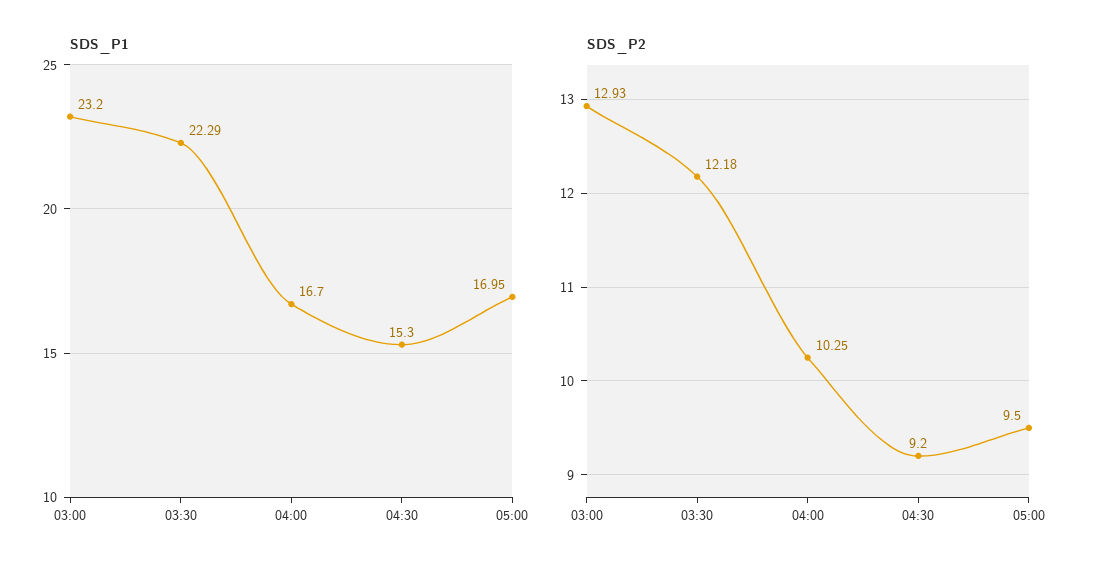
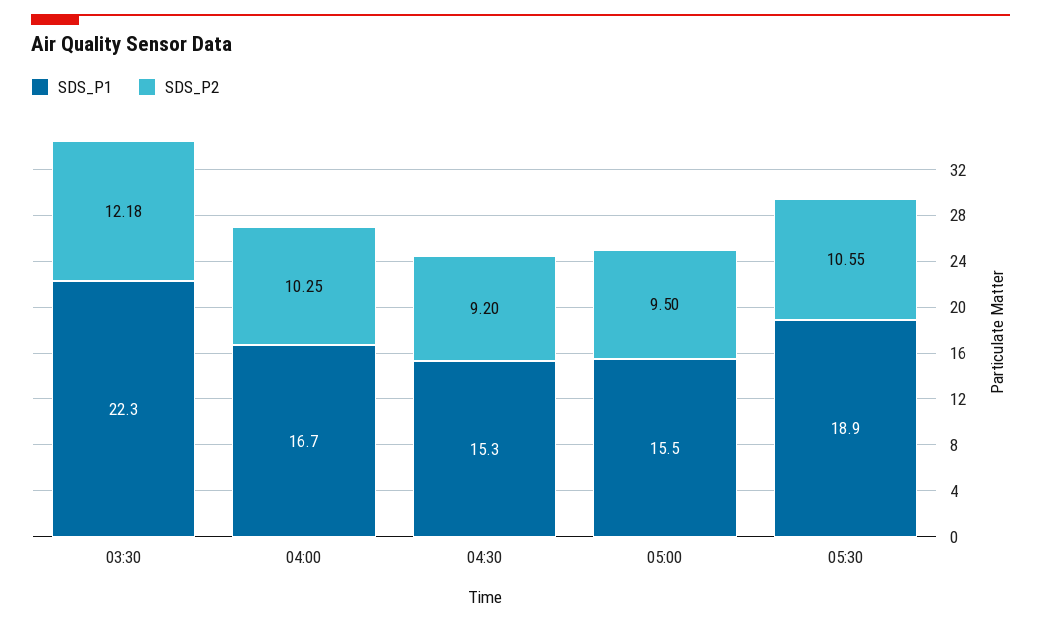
SDS_P1, 03:00: 23.2 -> none
SDS_P1, 05:00: 16.95 -> 15.5
SDS_P2, 03:00: 12.93 -> none
SDS_P1, 05:30: none -> 18.9
SDS_P2, 05:30: none -> 10.55

